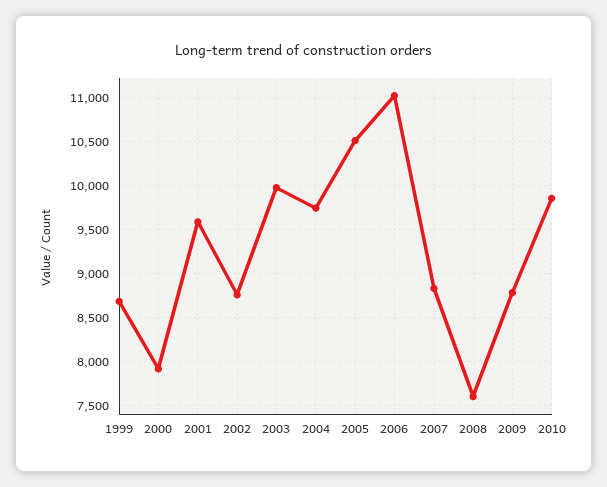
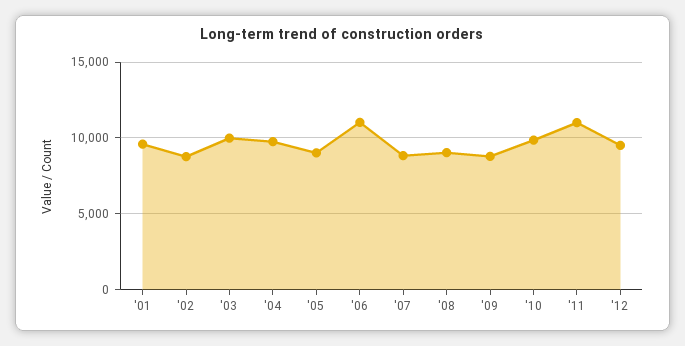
1999: 8700 -> none
2000: 7900 -> none
2005: 10500 -> 9000
2008: 7600 -> 9000
'11: none -> 11000
'12: none -> 9500

